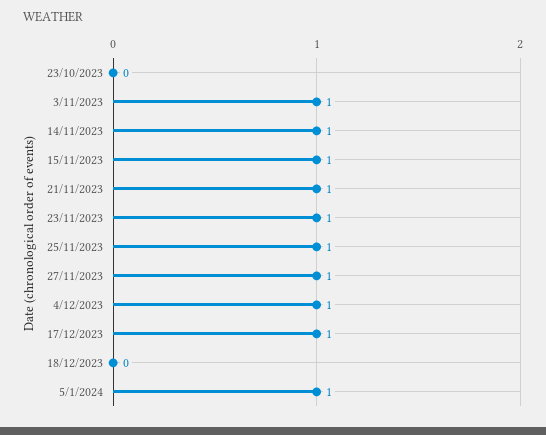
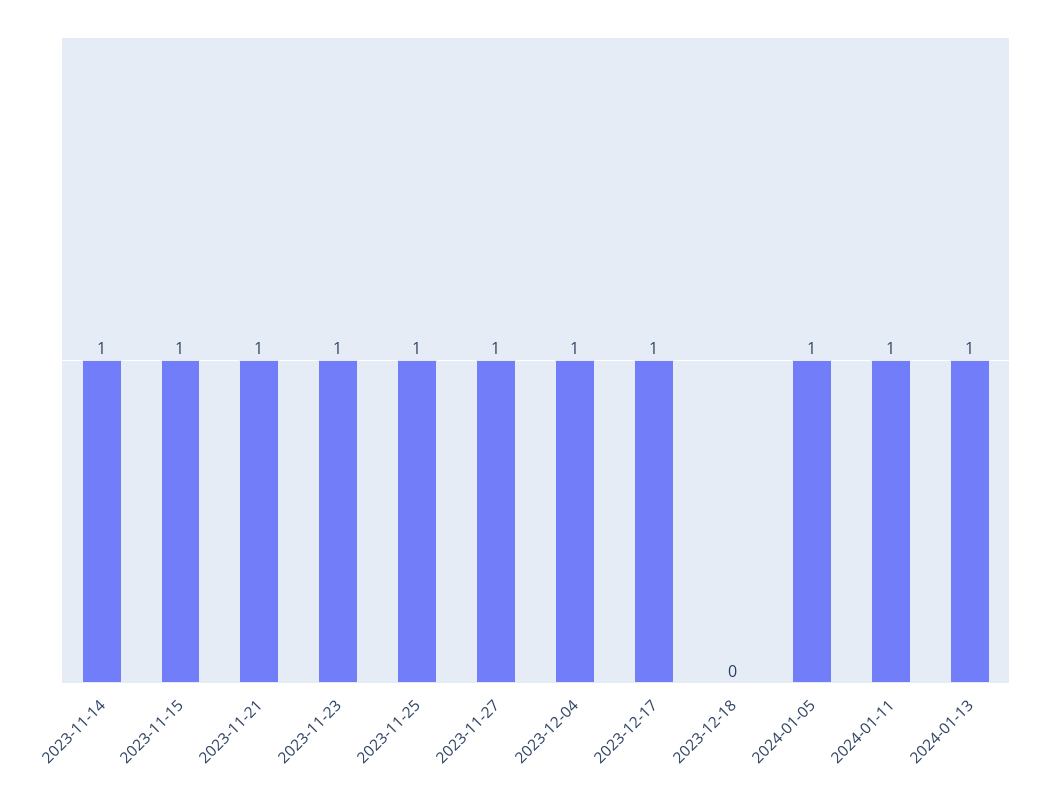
23/10/2023: 0 -> none
3/11/2023: 1 -> none
2024-01-11: none -> 1
2024-01-13: none -> 1

